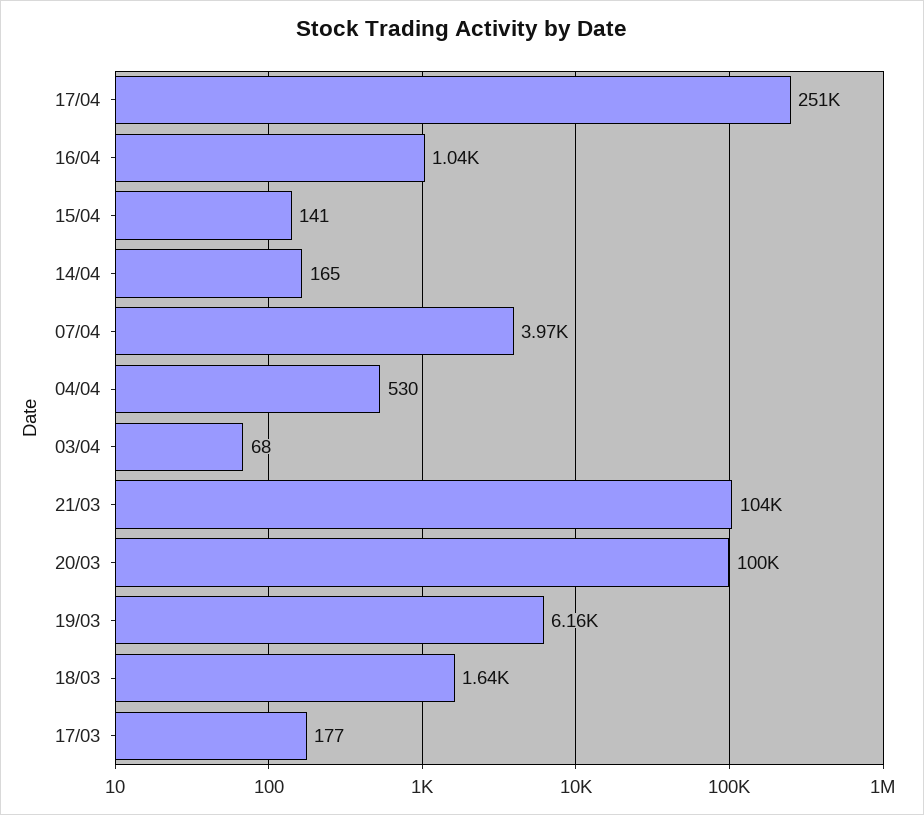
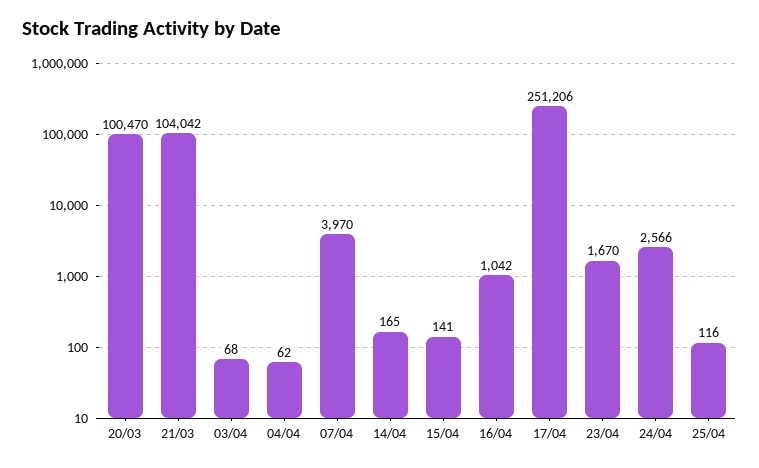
04/04: 530 -> 62
19/03: 6160 -> none
18/03: 1640 -> none
17/03: 177 -> none
23/04: none -> 1670
24/04: none -> 2566
25/04: none -> 116

